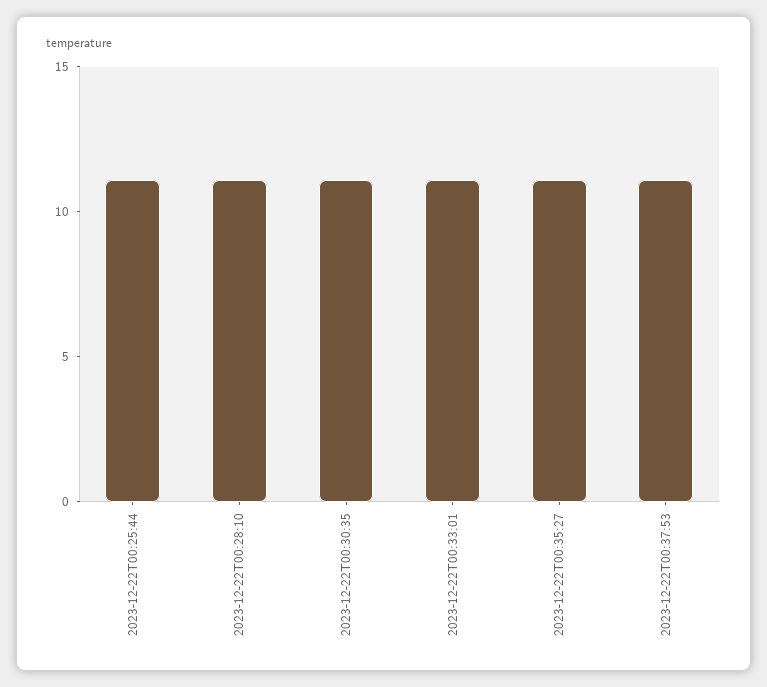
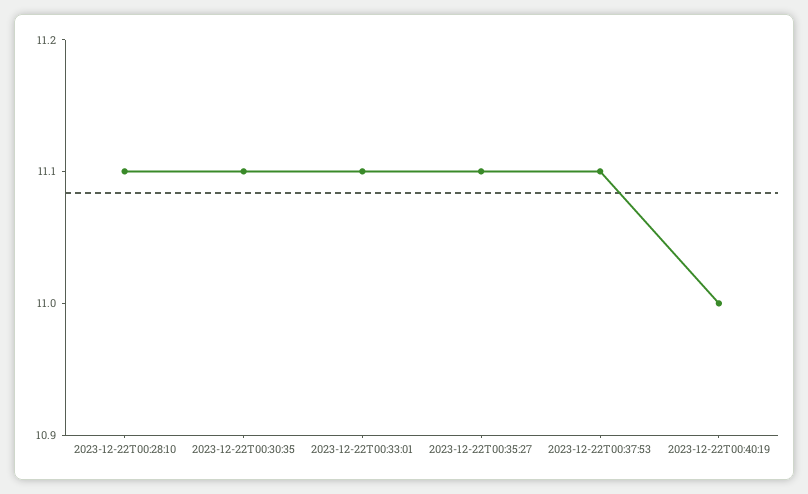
2023-12-22T00:25:44: 11 -> none
2023-12-22T00:40:19: none -> 11

